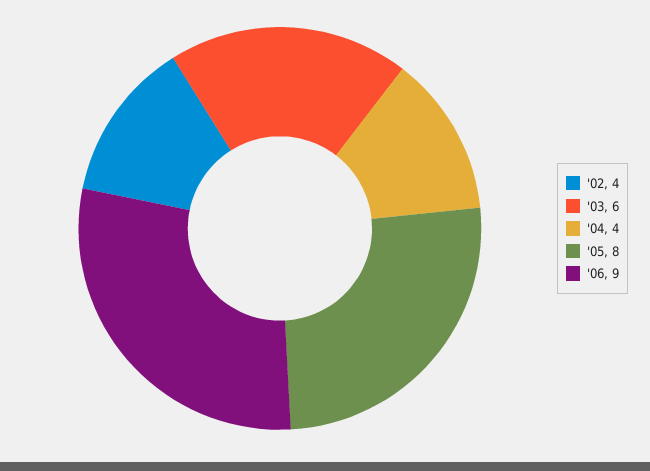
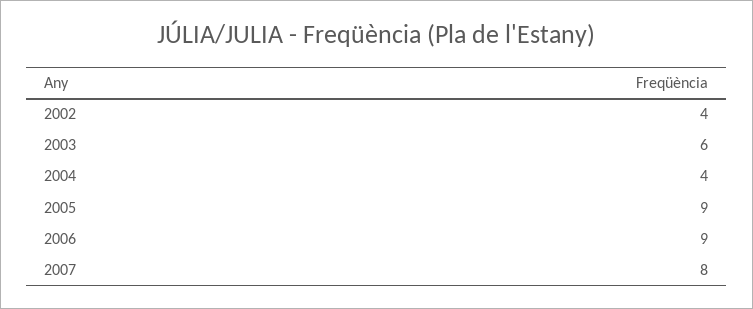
'05: 8 -> 9
2007: none -> 8

